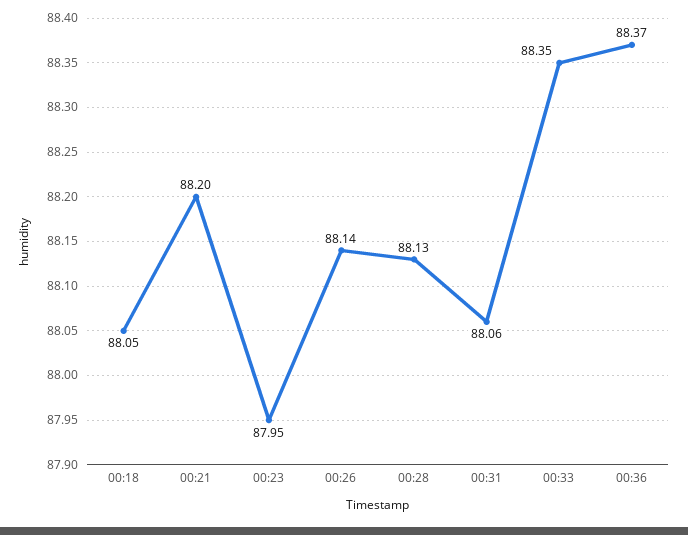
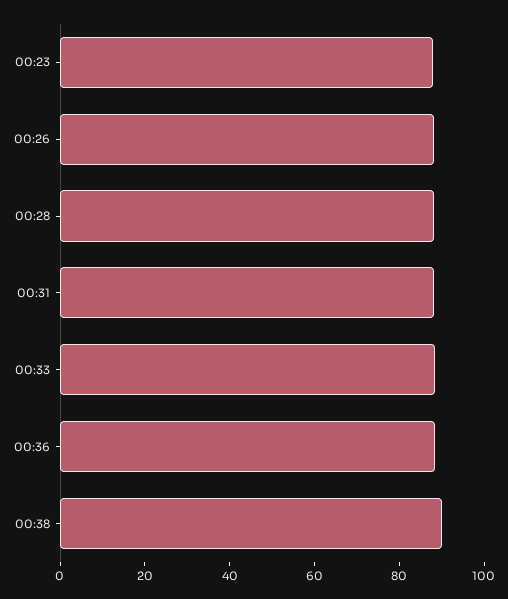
00:18: 88.05 -> none
00:21: 88.2 -> none
00:38: none -> 90

